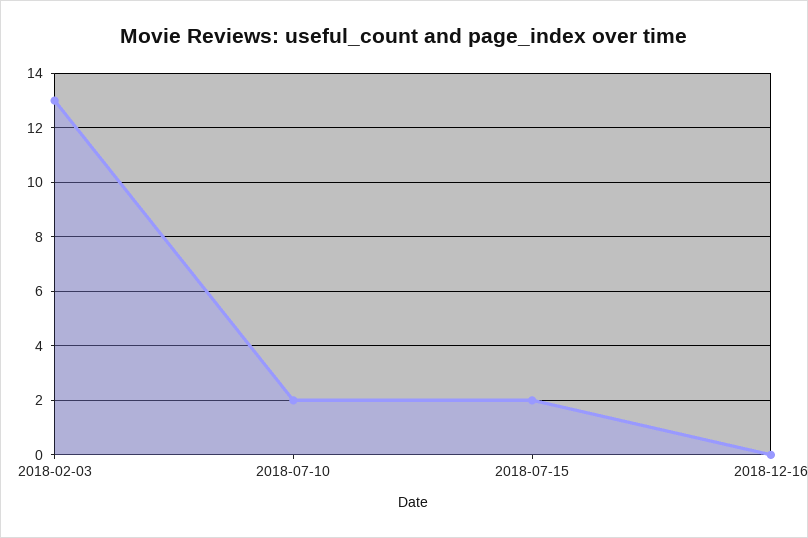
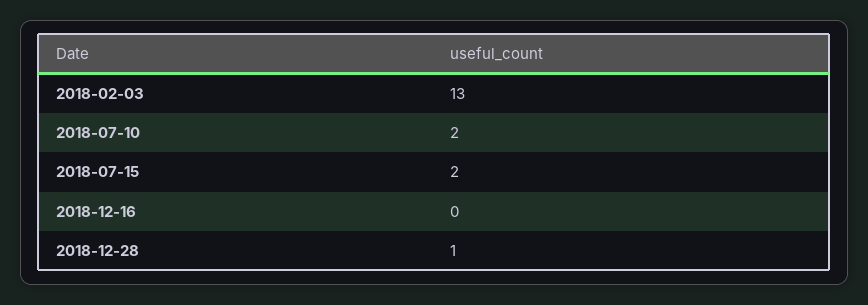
2018-12-28: none -> 1

